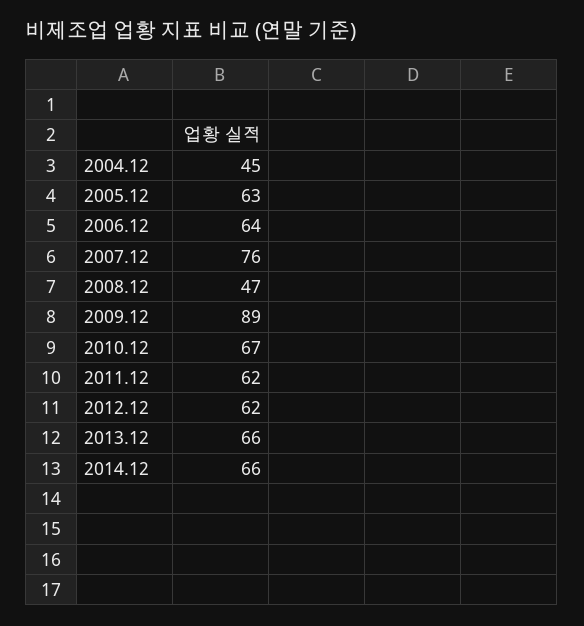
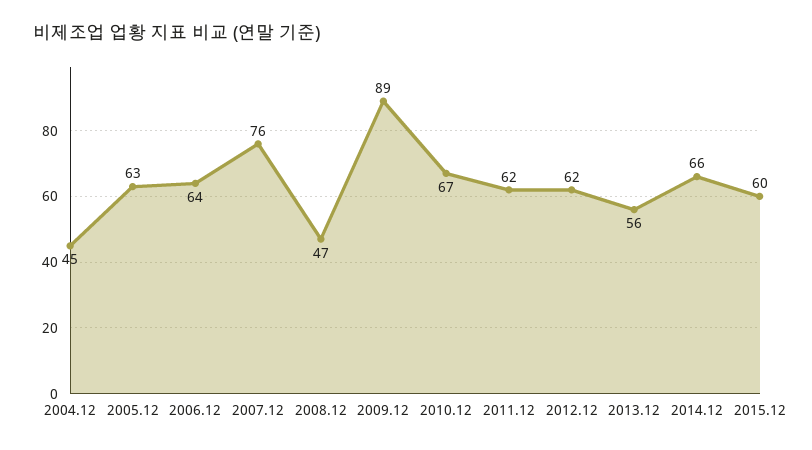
2013.12: 66 -> 56
2015.12: none -> 60

